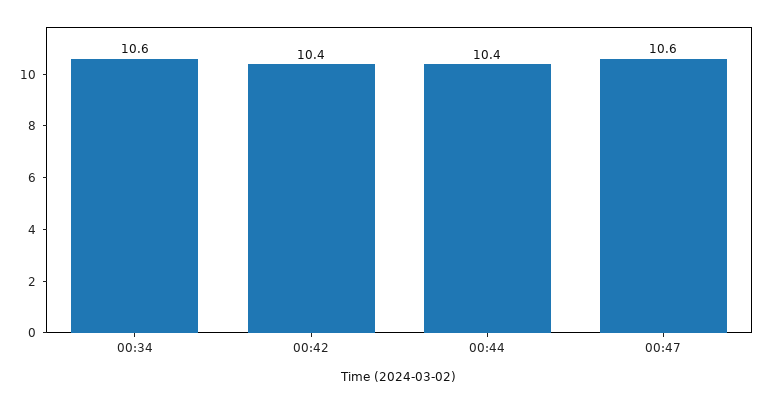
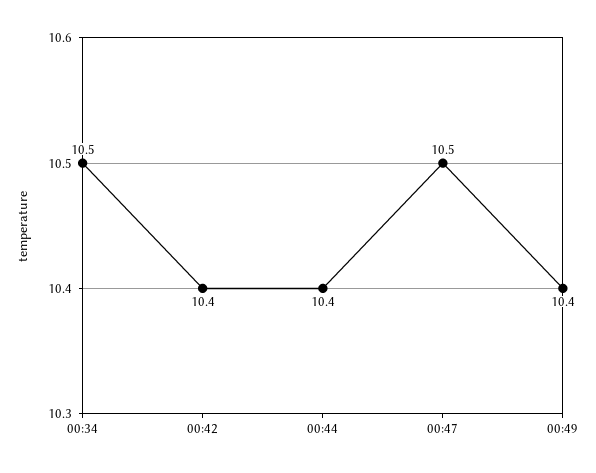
00:34: 10.6 -> 10.5
00:47: 10.6 -> 10.5
00:49: none -> 10.4

